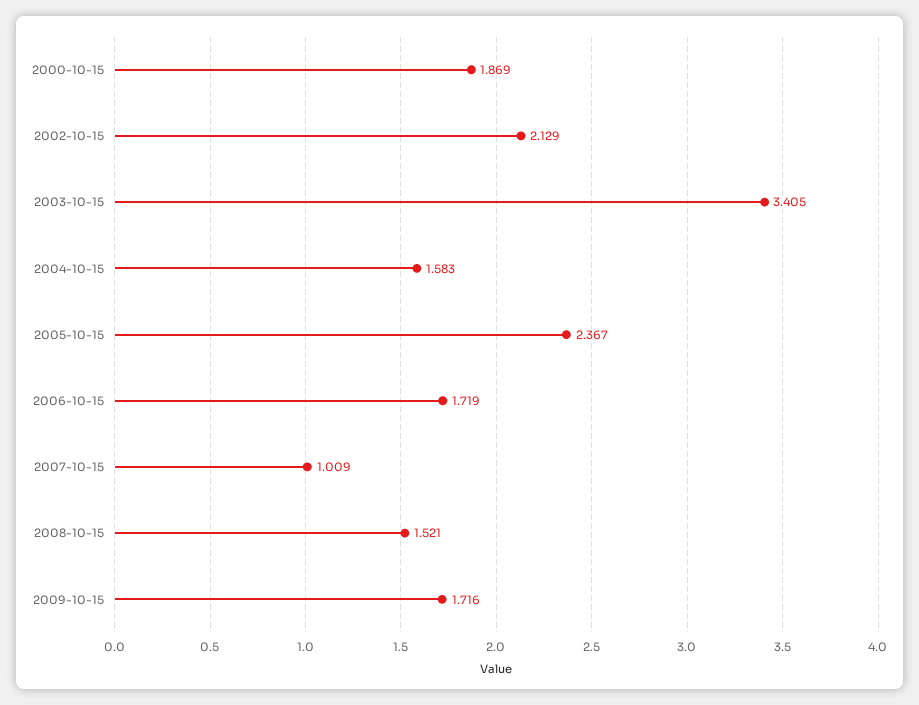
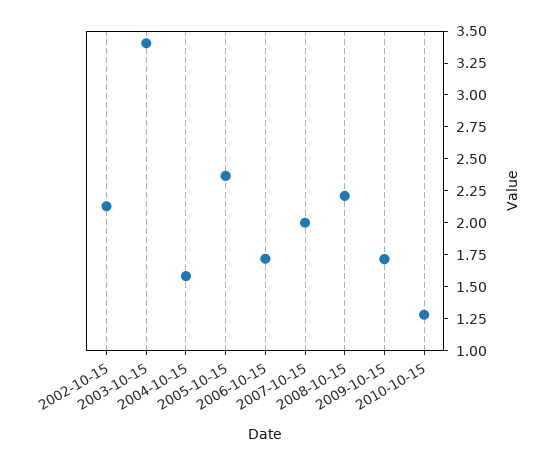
2000-10-15: 1.869 -> none
2007-10-15: 1.009 -> 2
2008-10-15: 1.521 -> 2.25
2010-10-15: none -> 1.25

